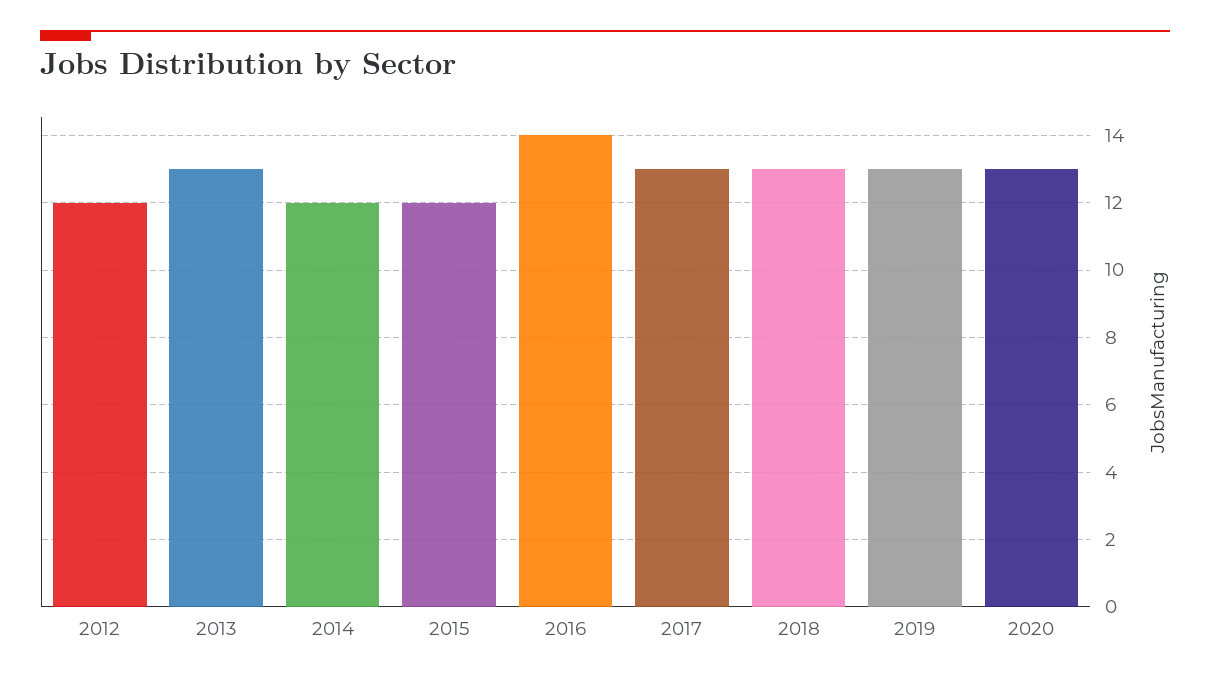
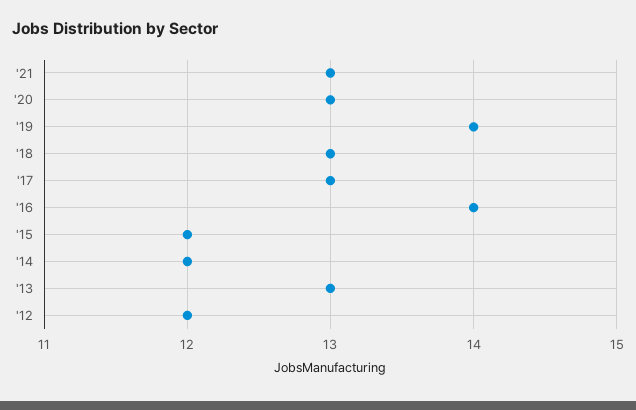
2019: 13 -> 14
'21: none -> 13

